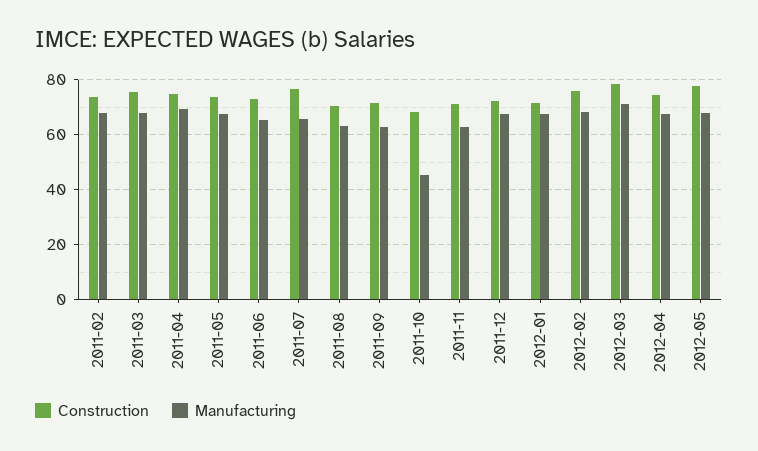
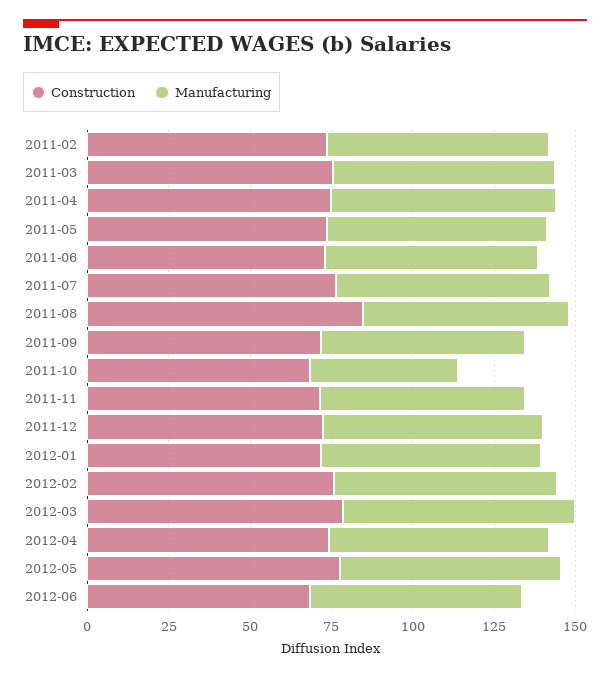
Construction, 2011-08: 70 -> 85
Construction, 2012-06: none -> 70
Manufacturing, 2012-06: none -> 65

